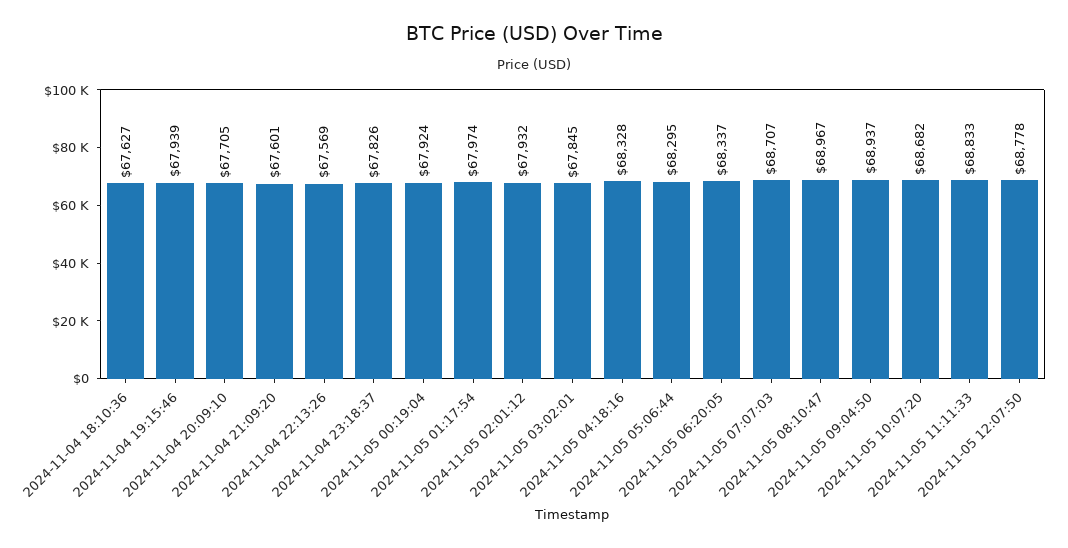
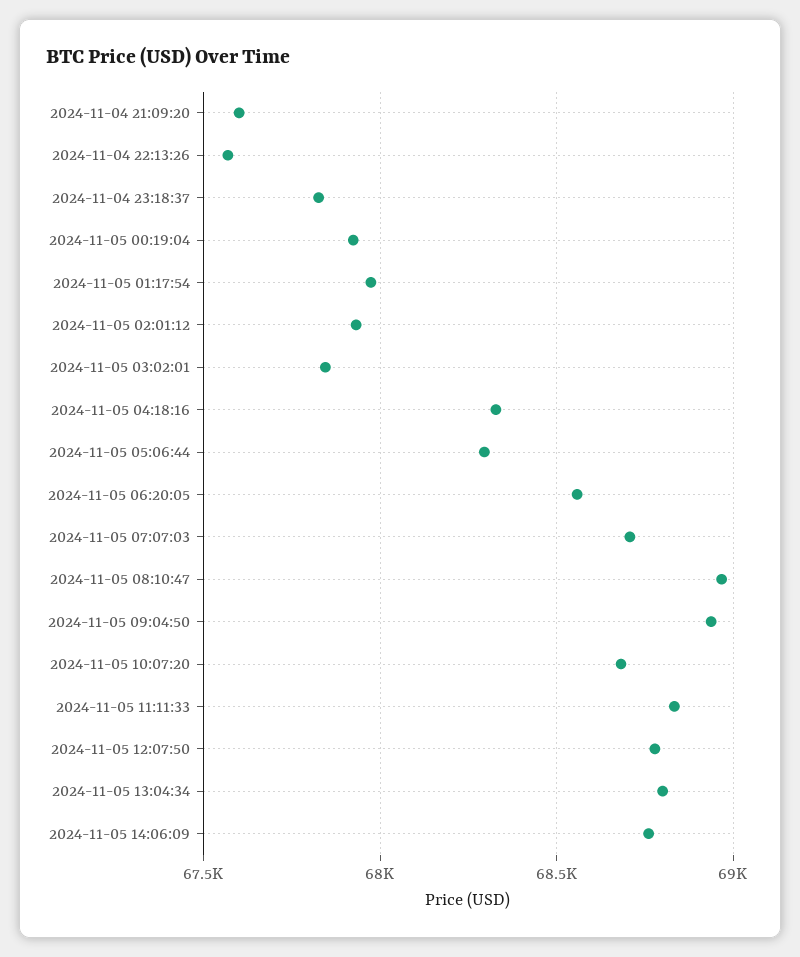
2024-11-04 18:10:36: 67627 -> none
2024-11-04 19:15:46: 67939 -> none
2024-11-04 20:09:10: 67705 -> none
2024-11-05 06:20:05: 68337 -> 68550
2024-11-05 13:04:34: none -> 68800
2024-11-05 14:06:09: none -> 68750

